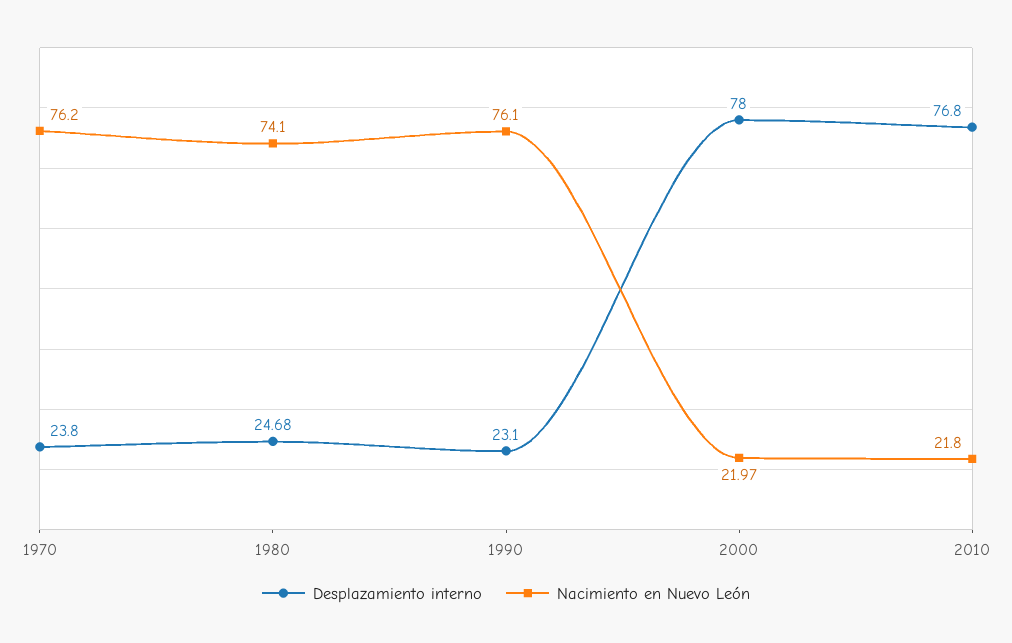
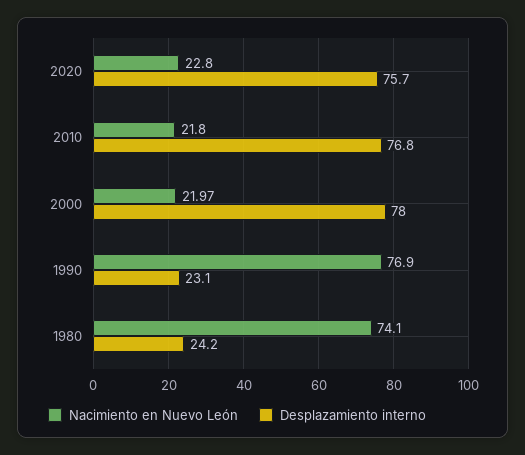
Desplazamiento interno, 1970: 23.8 -> none
Nacimiento en Nuevo León, 1970: 76.2 -> none
Desplazamiento interno, 1980: 24.68 -> 24.2
Nacimiento en Nuevo León, 1990: 76.1 -> 76.9
Nacimiento en Nuevo León, 2020: none -> 22.8
Desplazamiento interno, 2020: none -> 75.7

